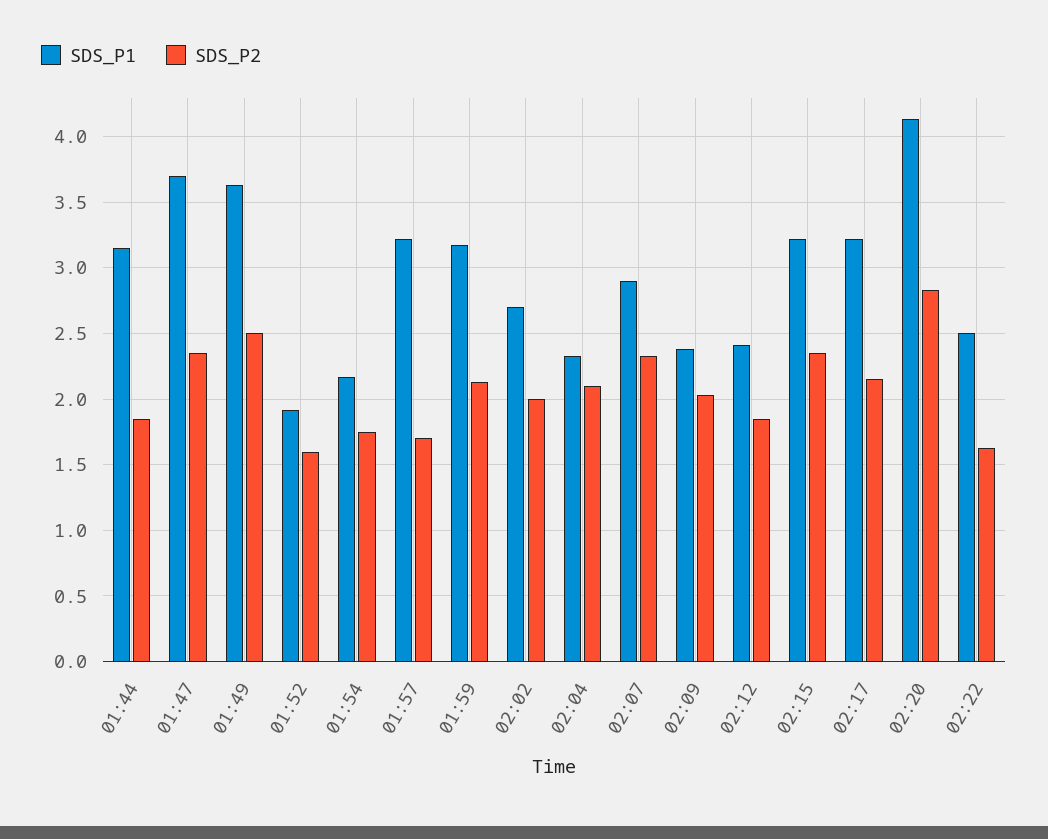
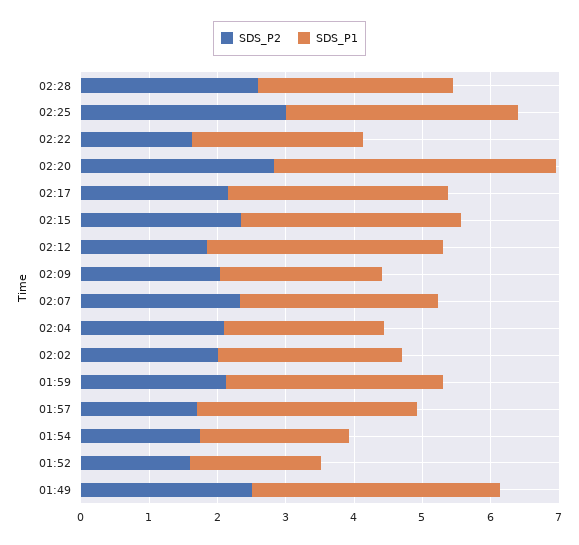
SDS_P1, 01:44: 3.15 -> none
SDS_P2, 01:44: 1.85 -> none
SDS_P1, 01:47: 3.7 -> none
SDS_P2, 01:47: 2.35 -> none
SDS_P1, 02:12: 2.4 -> 3.4
SDS_P2, 02:28: none -> 2.6
SDS_P1, 02:28: none -> 2.8
SDS_P2, 02:25: none -> 3
SDS_P1, 02:25: none -> 3.4

